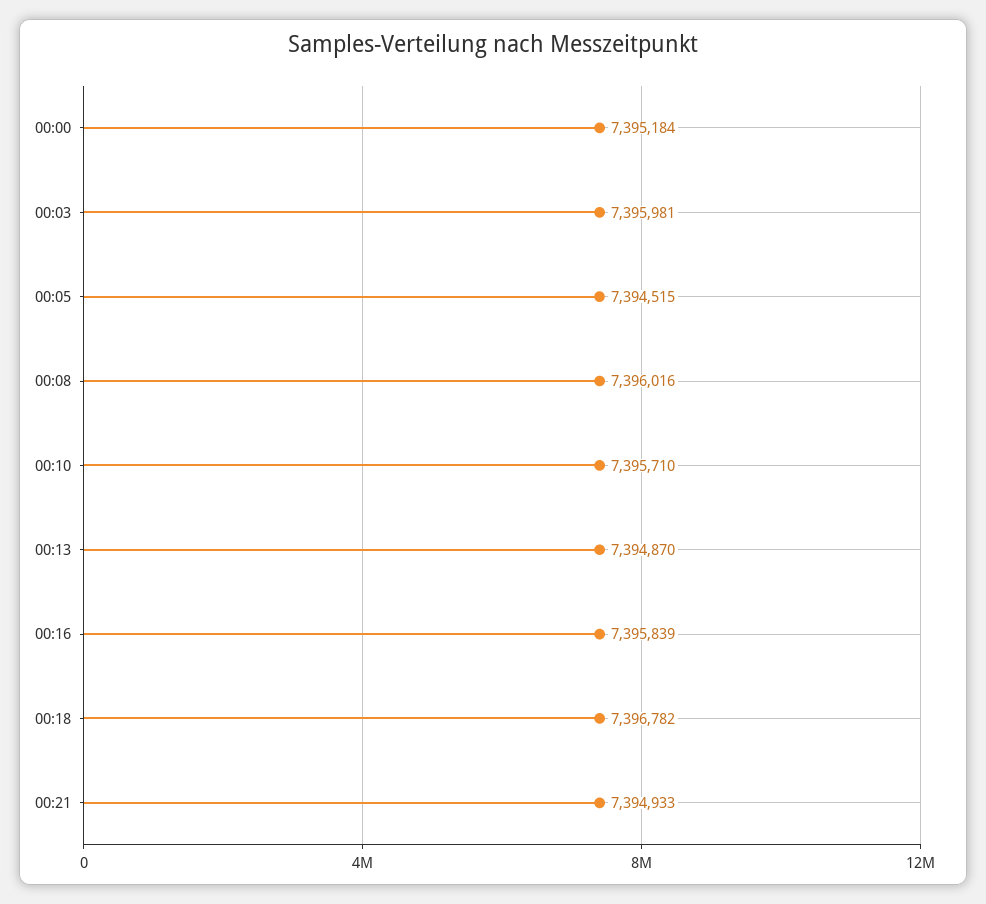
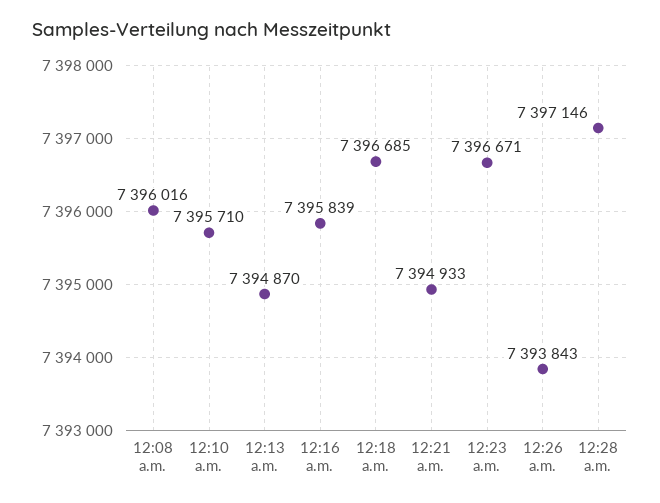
00:00: 7395184 -> none
00:03: 7395981 -> none
00:05: 7394515 -> none
00:18: 7396782 -> 7396685
12:23 a.m.: none -> 7396671
12:26 a.m.: none -> 7393843
12:28 a.m.: none -> 7397146

